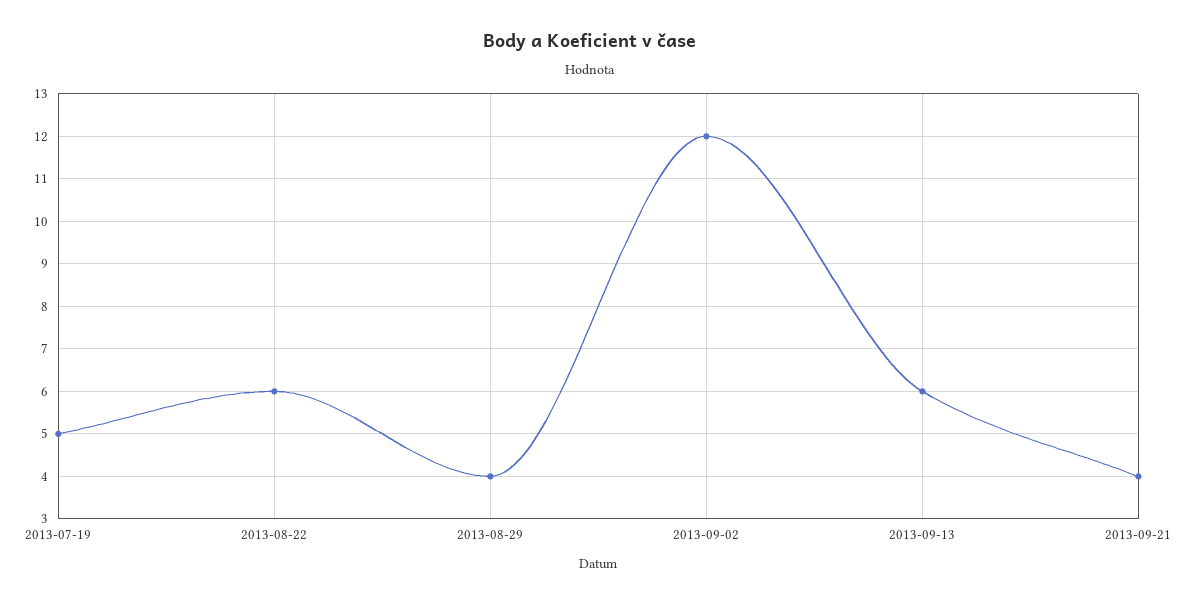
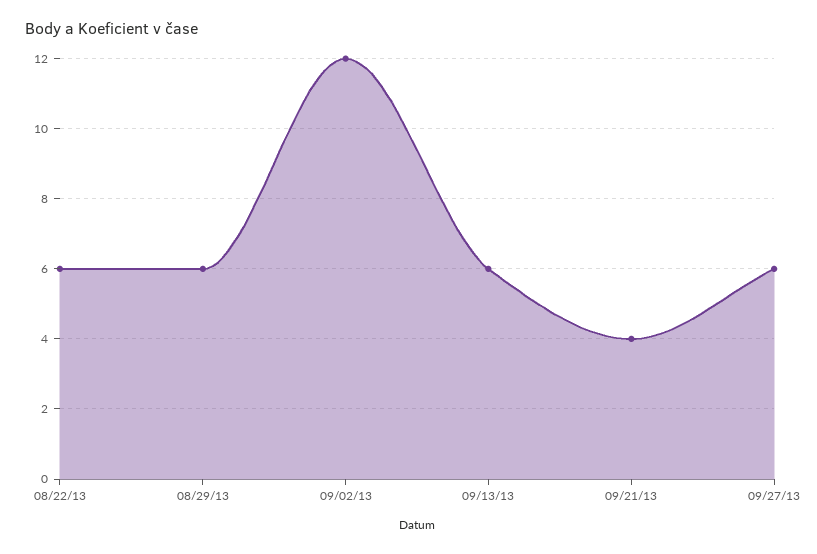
2013-07-19: 5 -> none
2013-08-29: 4 -> 6
09/27/13: none -> 6

